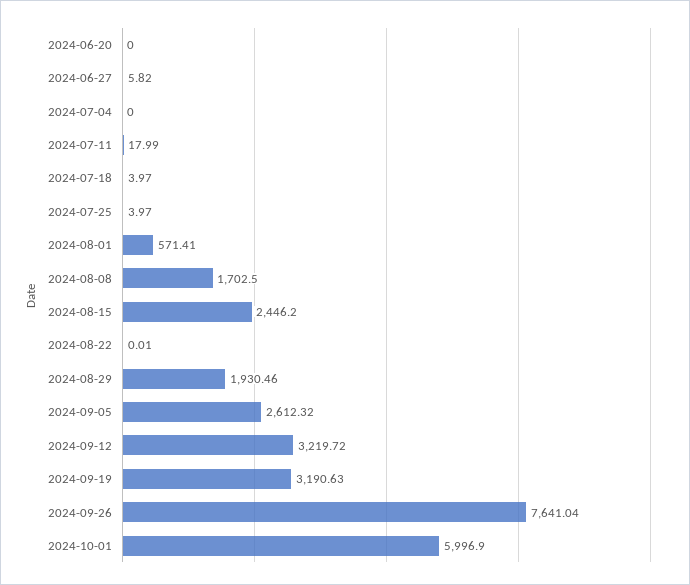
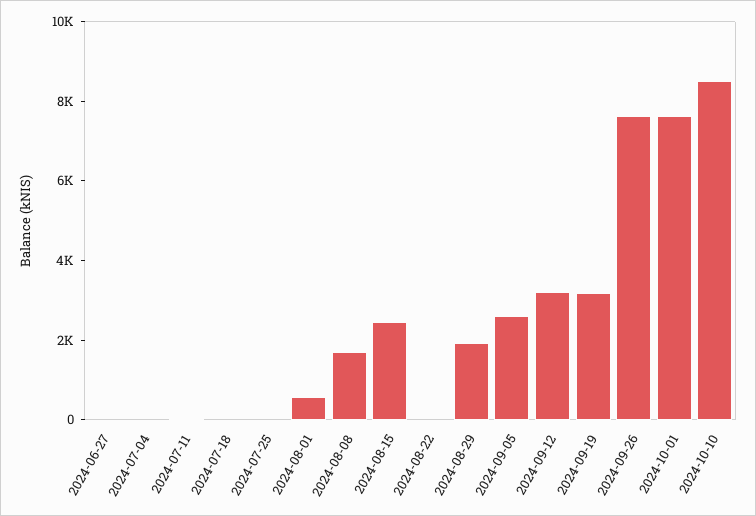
2024-06-20: 0 -> none
2024-10-01: 5996.9 -> 7500
2024-10-10: none -> 8500

